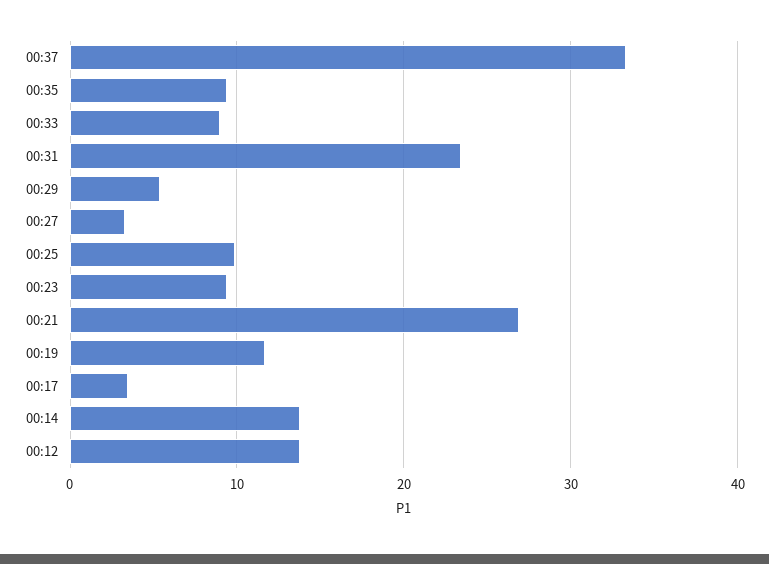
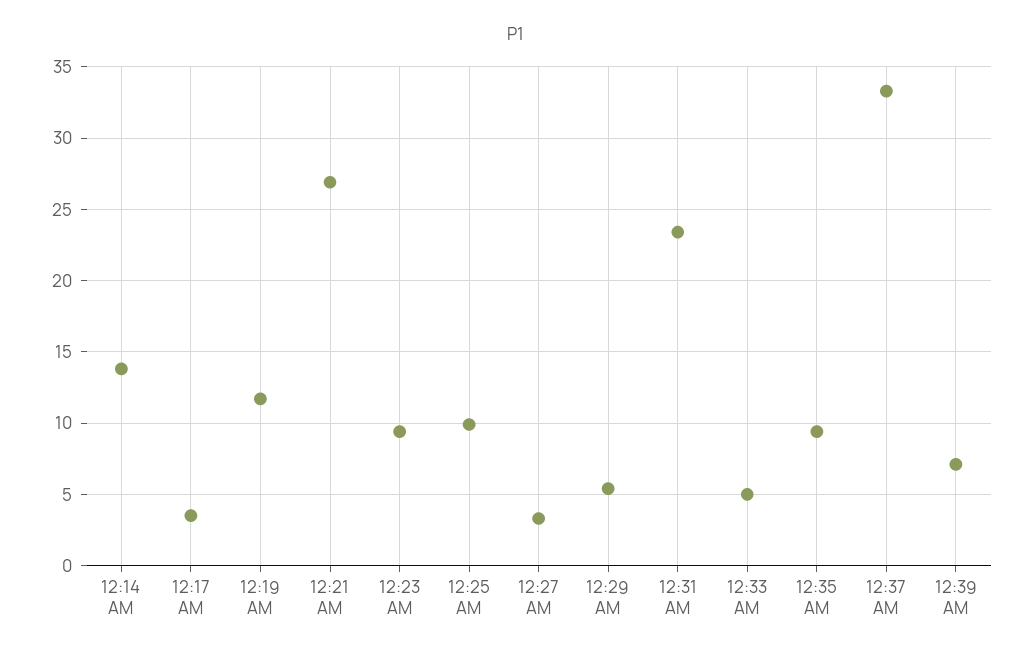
00:33: 9 -> 5
00:12: 14 -> none
12:39 AM: none -> 7

